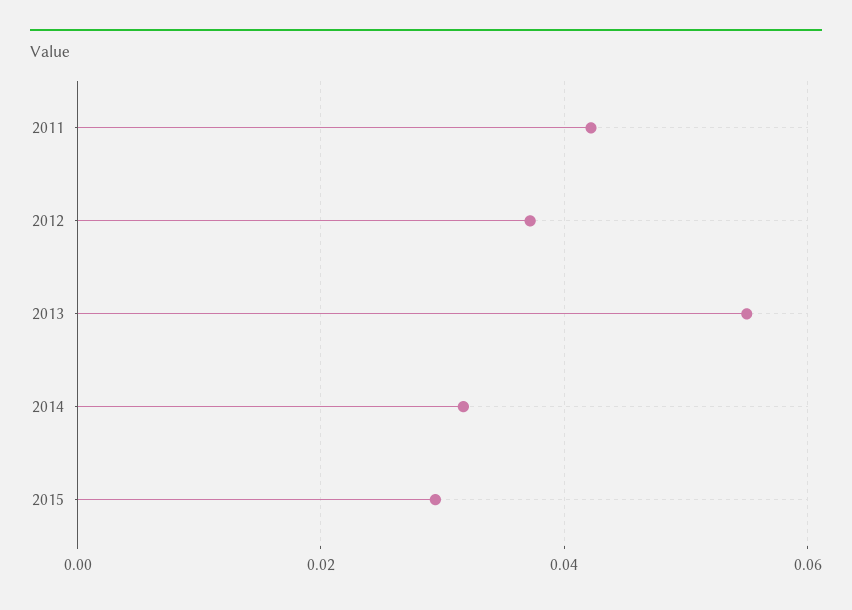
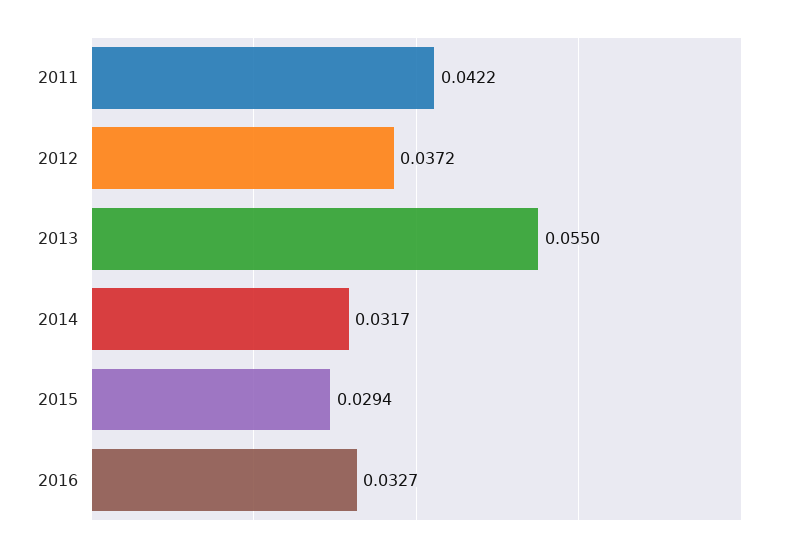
2016: none -> 0.0327

